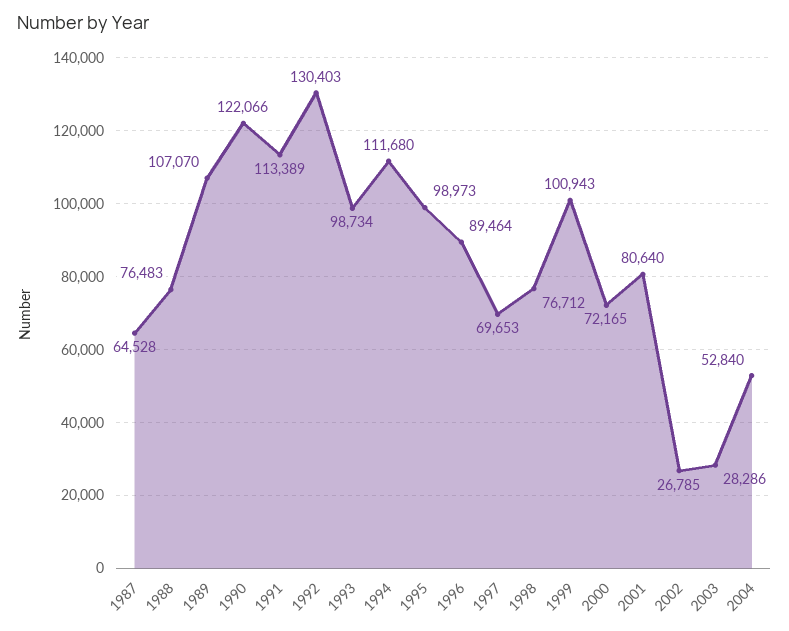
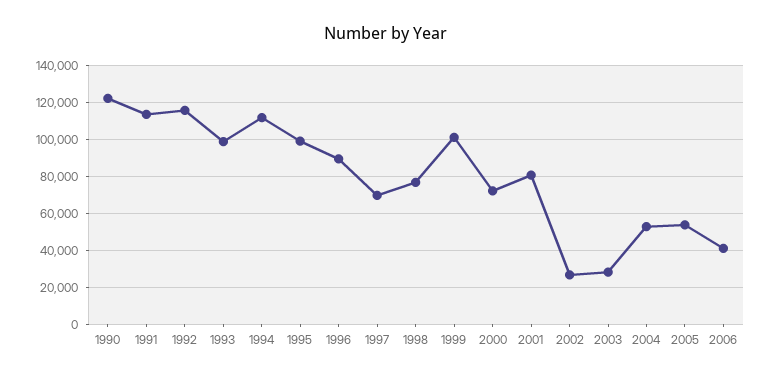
1987: 64528 -> none
1988: 76483 -> none
1989: 107070 -> none
1992: 130403 -> 115000
2005: none -> 55000
2006: none -> 40000

